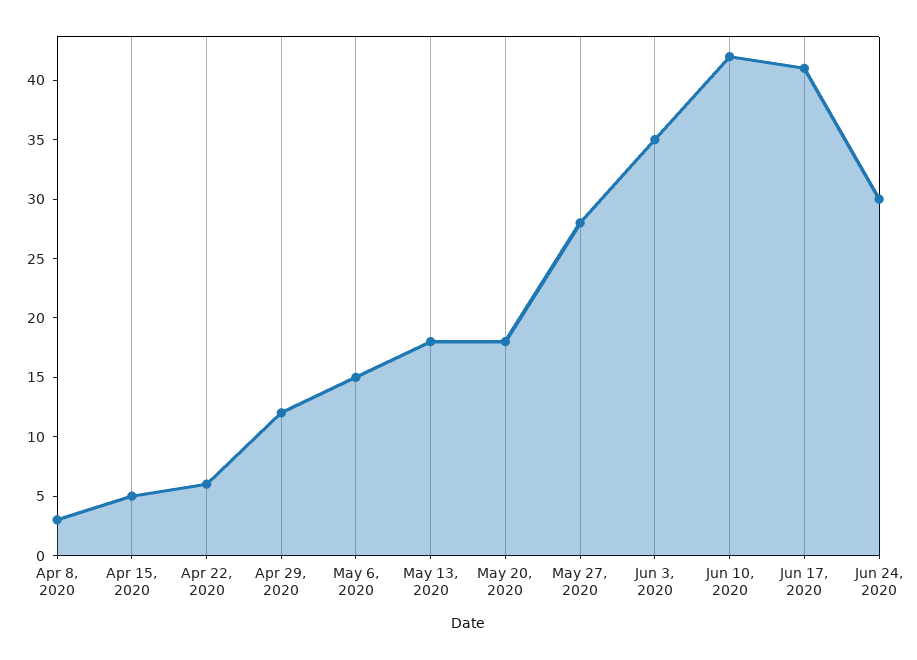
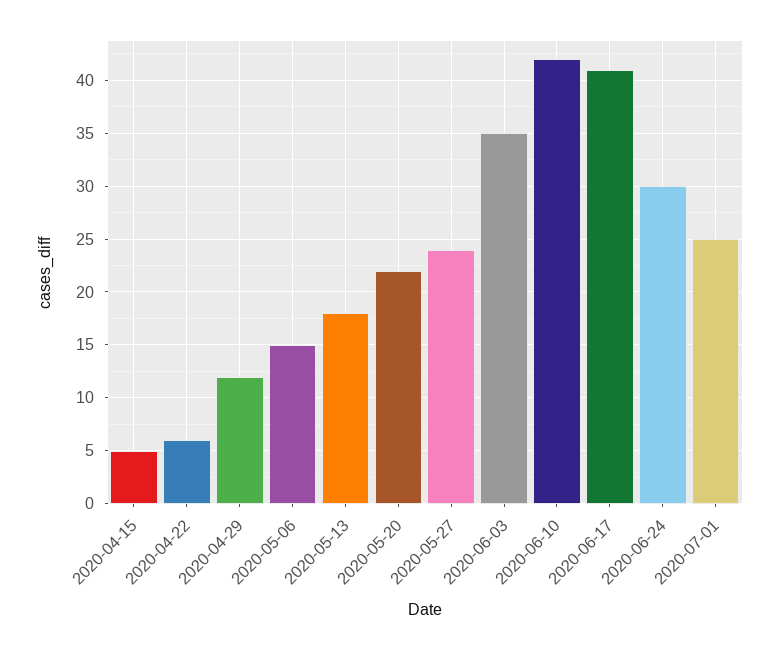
Apr 8, 2020: 3 -> none
May 20, 2020: 18 -> 22
May 27, 2020: 28 -> 24
2020-07-01: none -> 25

